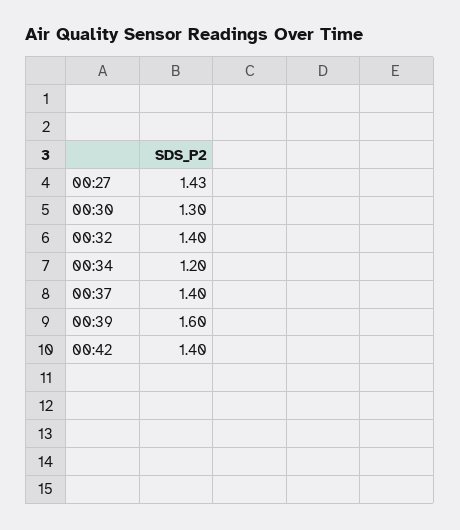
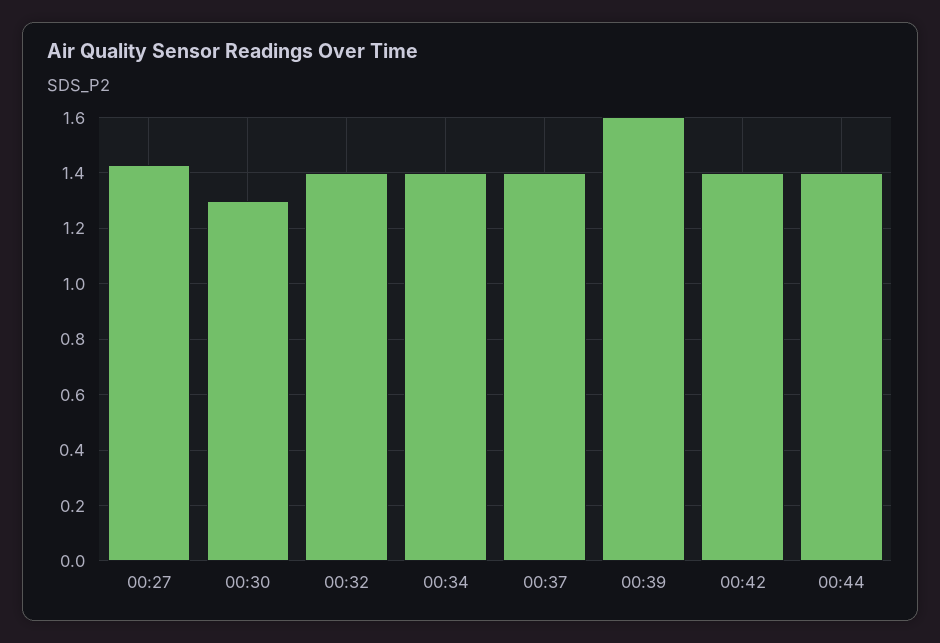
00:34: 1.2 -> 1.4
00:44: none -> 1.4

